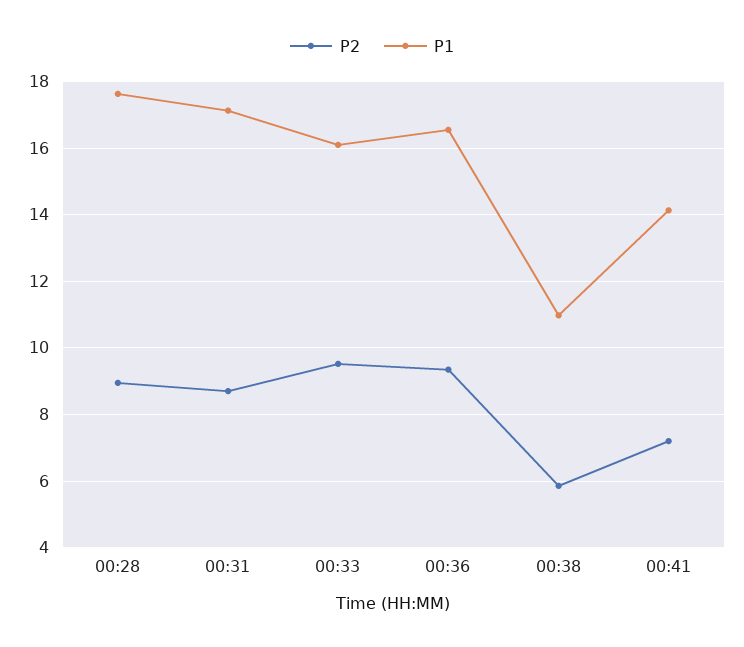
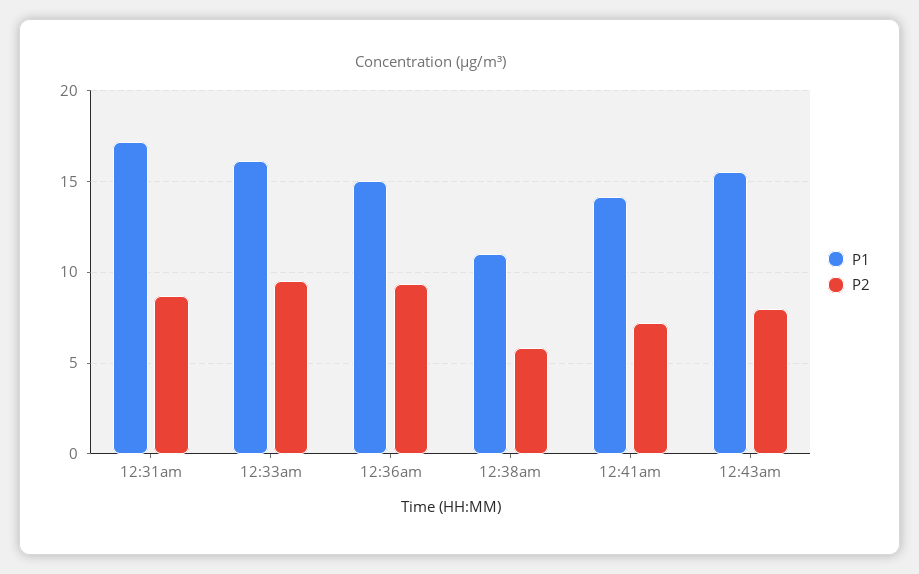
P2, 00:28: 9 -> none
P1, 00:28: 17.6 -> none
P1, 00:36: 16.6 -> 15
P1, 12:43am: none -> 15.5
P2, 12:43am: none -> 8

